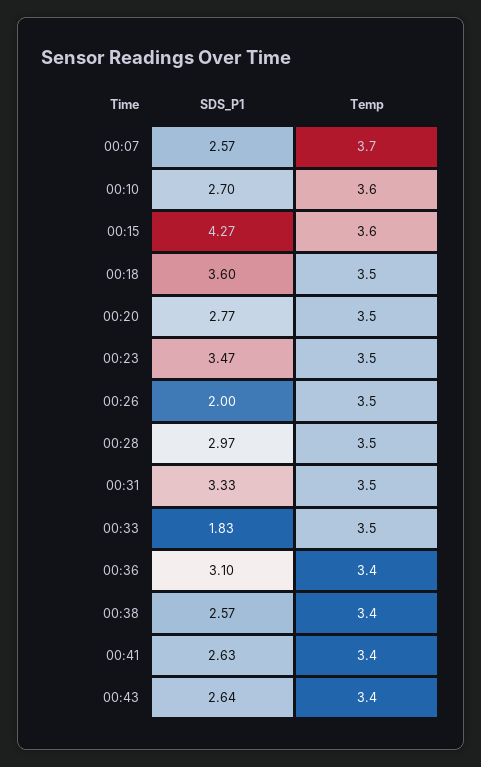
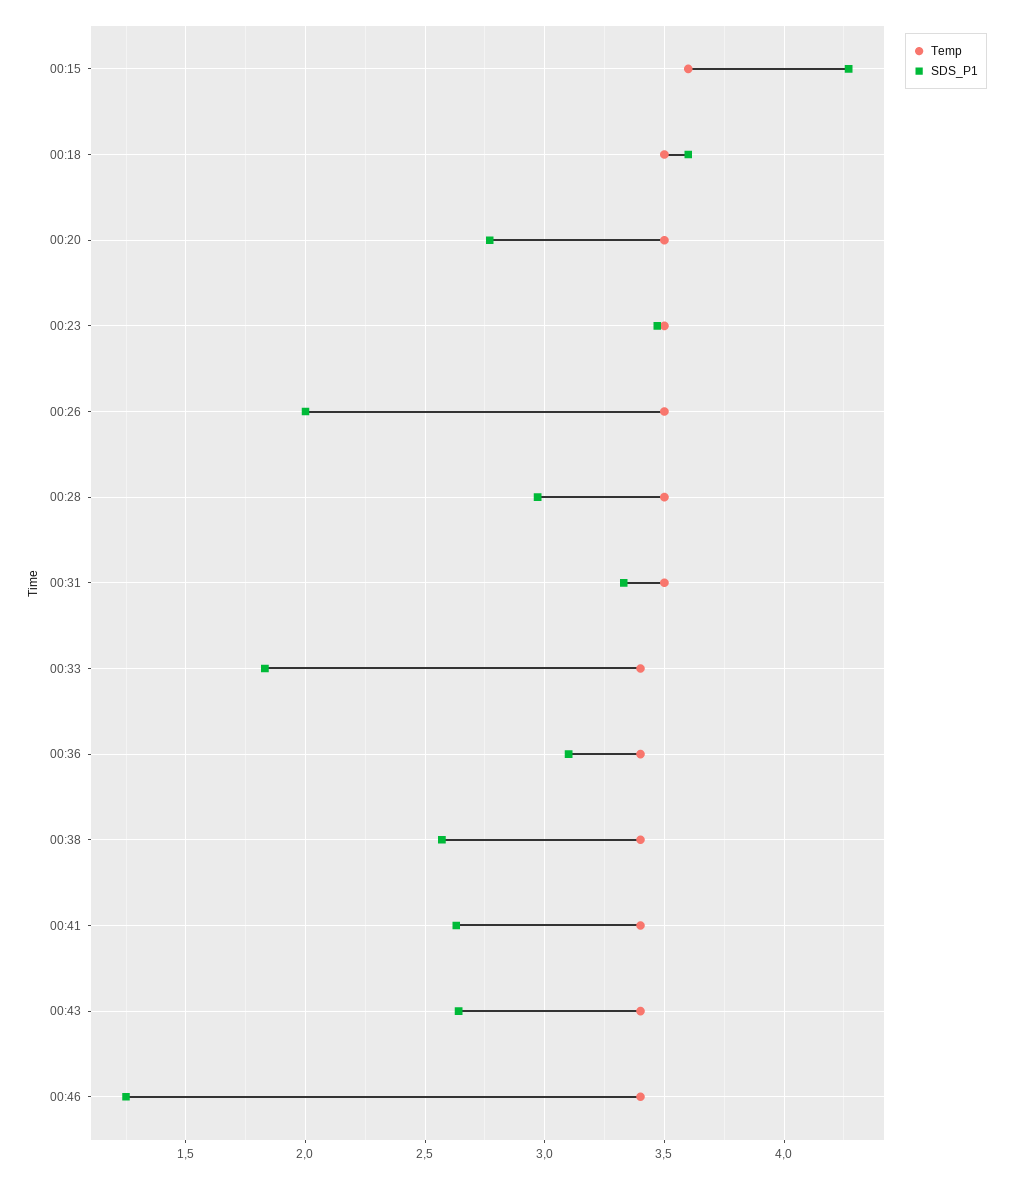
SDS_P1, 00:07: 2.57 -> none
Temp, 00:07: 3.7 -> none
SDS_P1, 00:10: 2.7 -> none
Temp, 00:10: 3.6 -> none
Temp, 00:33: 3.5 -> 3.4
Temp, 00:46: none -> 3.4
SDS_P1, 00:46: none -> 1.25

